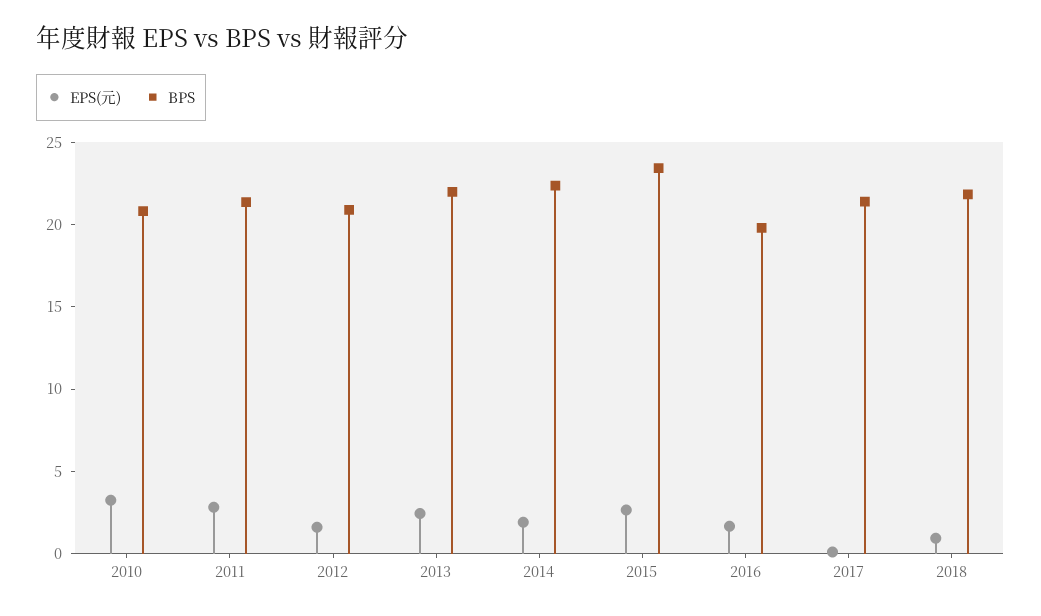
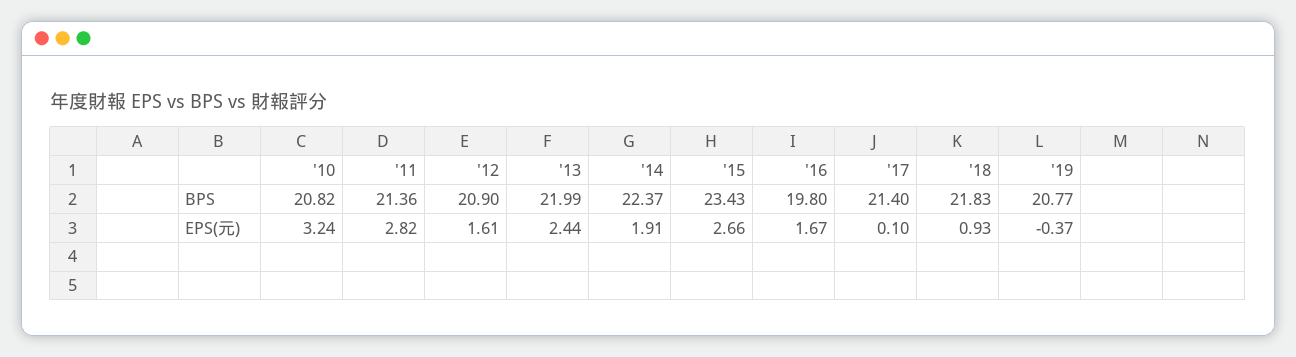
BPS, '19: none -> 20.77
EPS(元), '19: none -> -0.37

